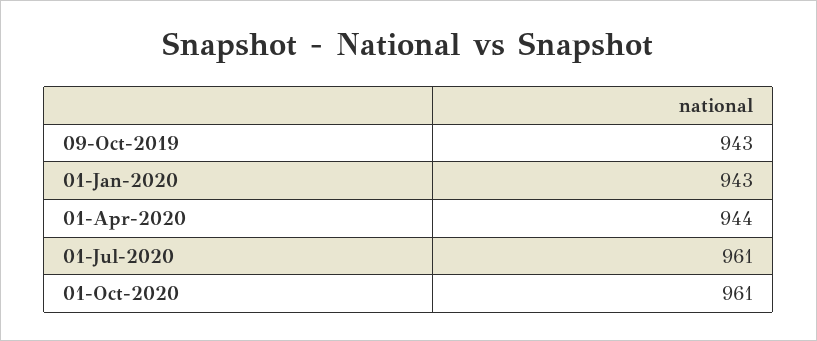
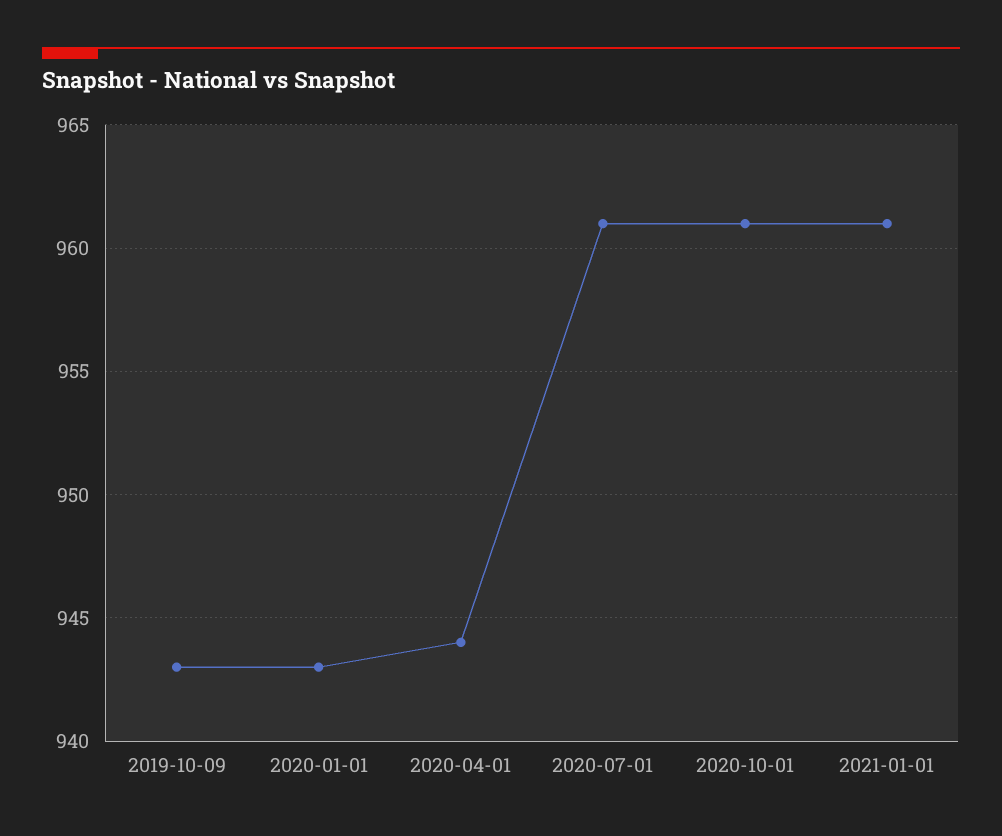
2021-01-01: none -> 961

